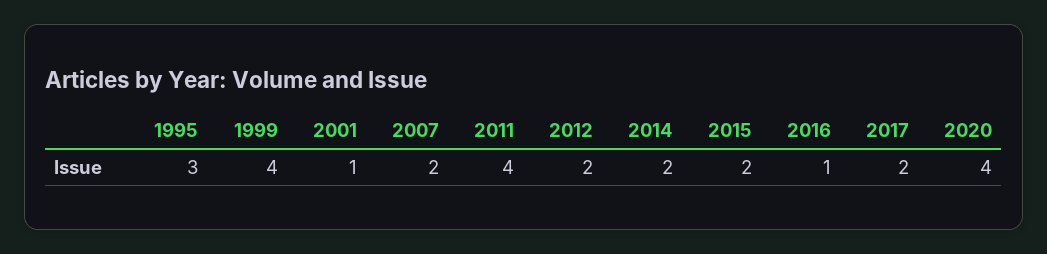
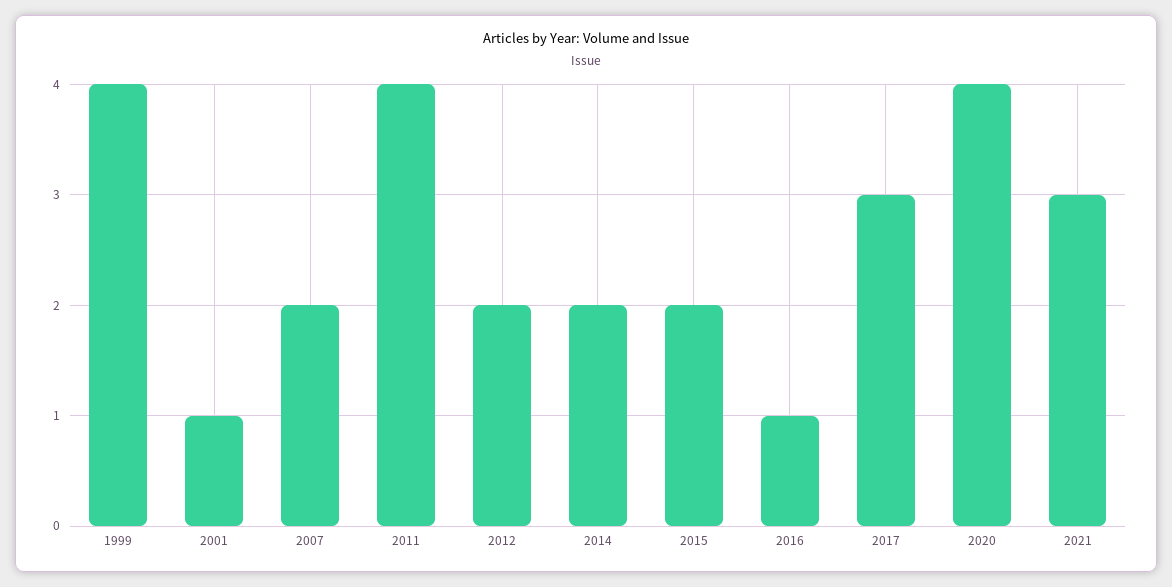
1995: 3 -> none
2017: 2 -> 3
2021: none -> 3

